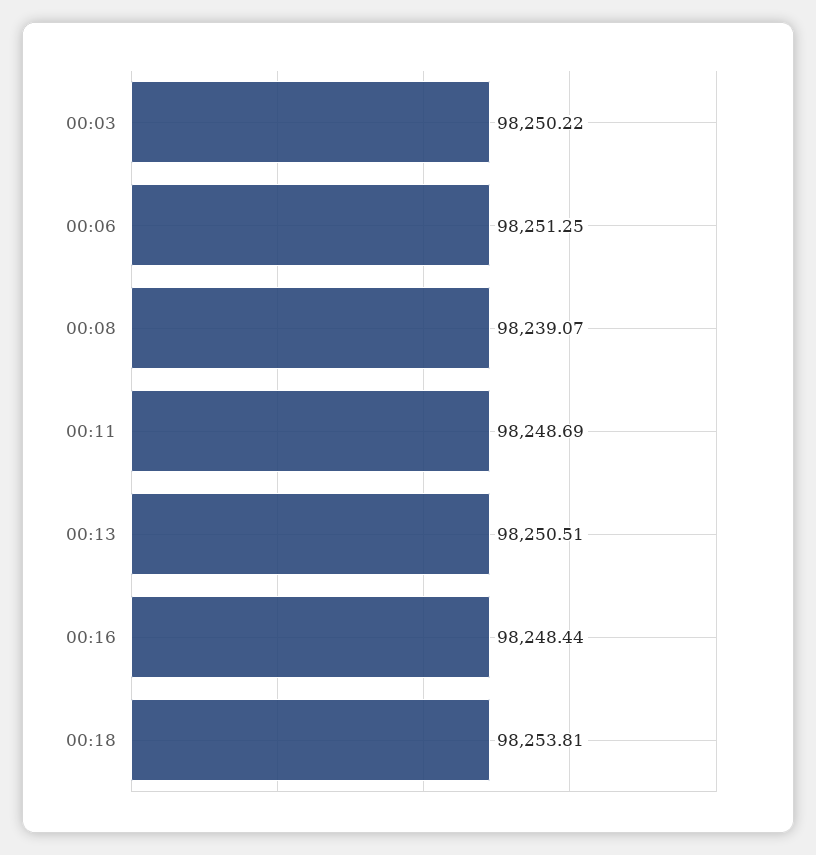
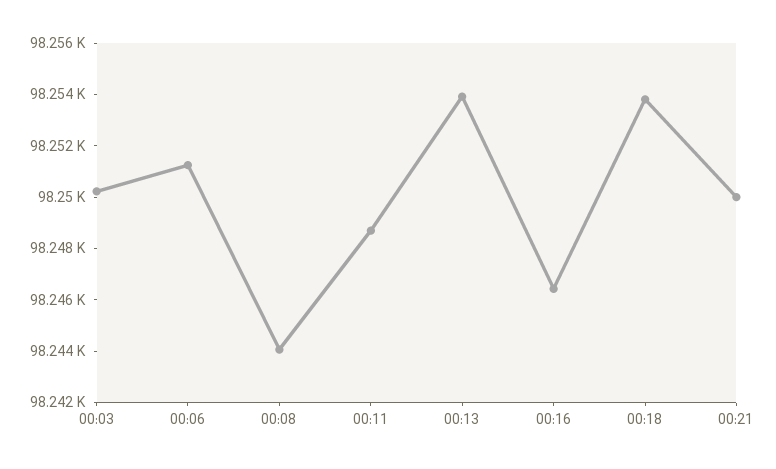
00:08: 98239.07 -> 98244
00:13: 98250.51 -> 98254
00:16: 98248.44 -> 98246.5
00:21: none -> 98250

